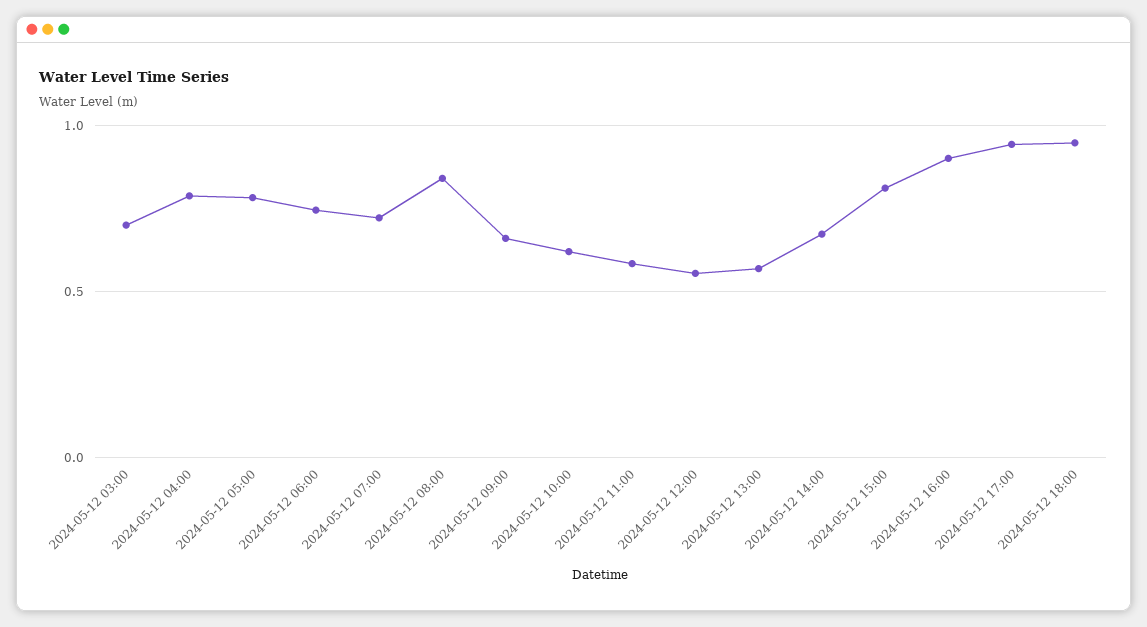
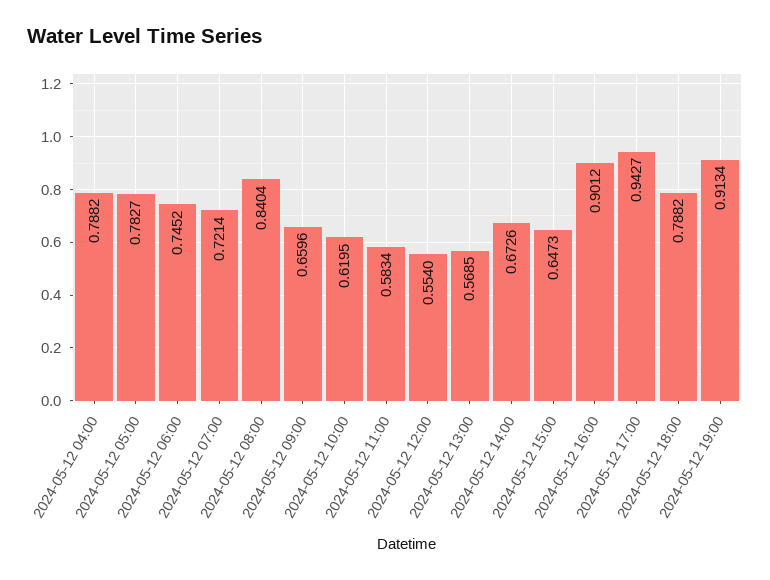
2024-05-12 03:00: 0.7 -> none
2024-05-12 15:00: 0.8 -> 0.6473
2024-05-12 18:00: 0.95 -> 0.7882
2024-05-12 19:00: none -> 0.9134

